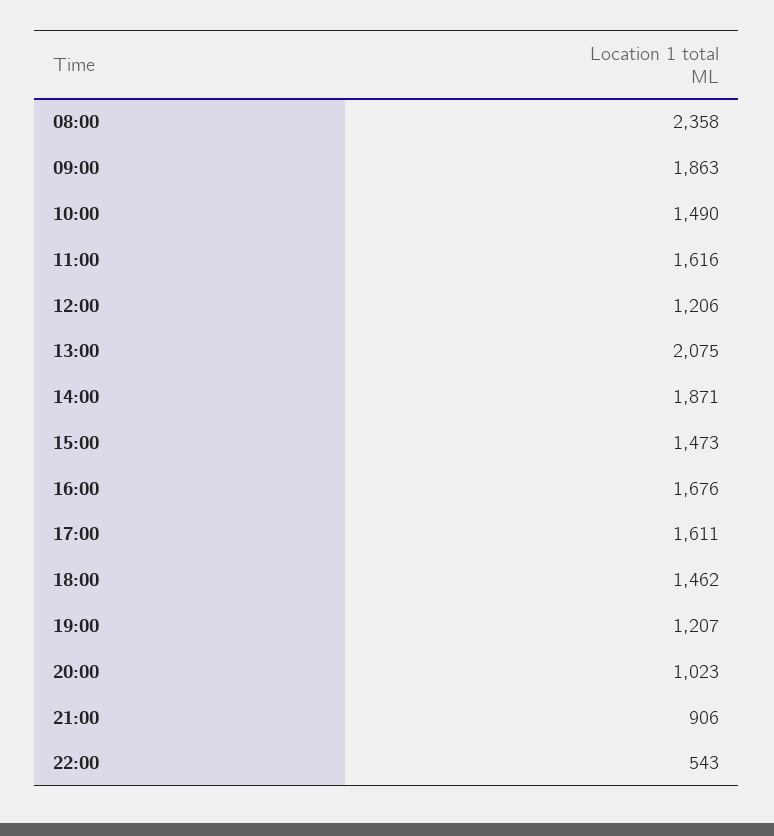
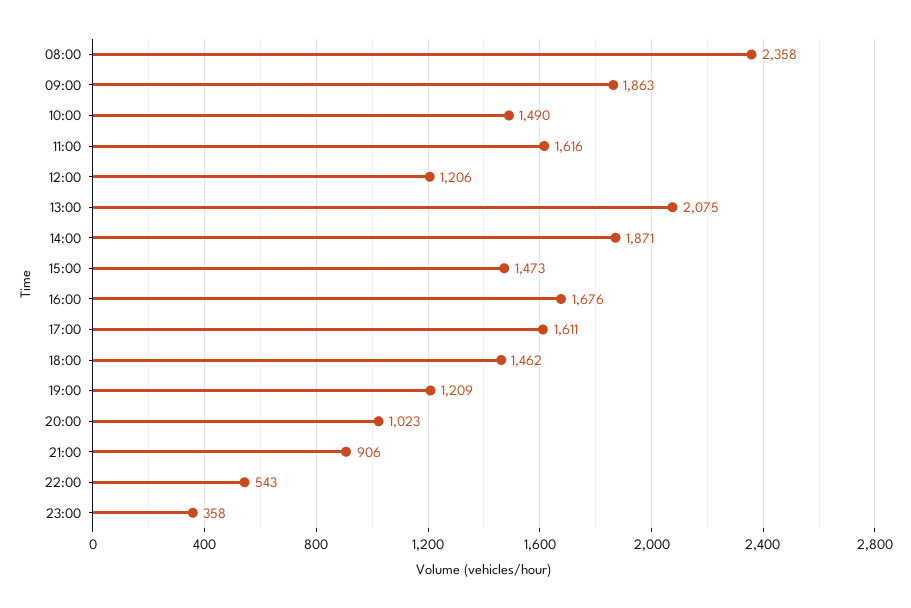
19:00: 1207 -> 1209
23:00: none -> 358

